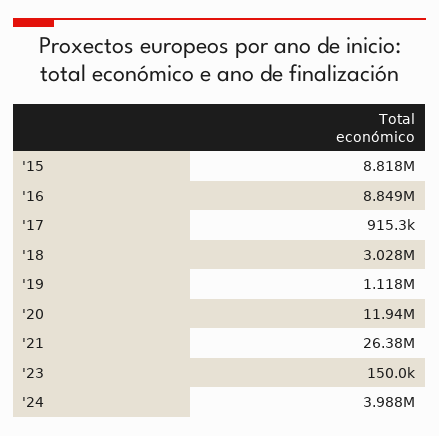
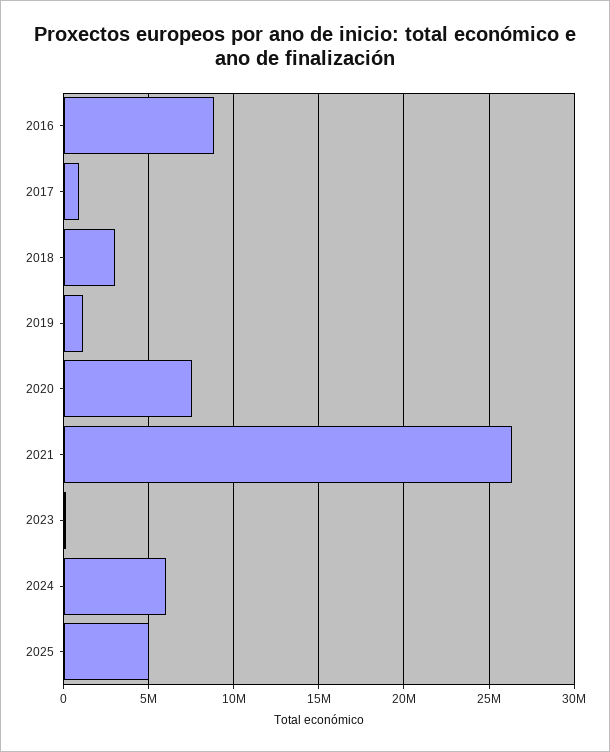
'15: 8818000 -> none
'20: 11940000 -> 7500000
'24: 3988000 -> 6000000
2025: none -> 5000000

